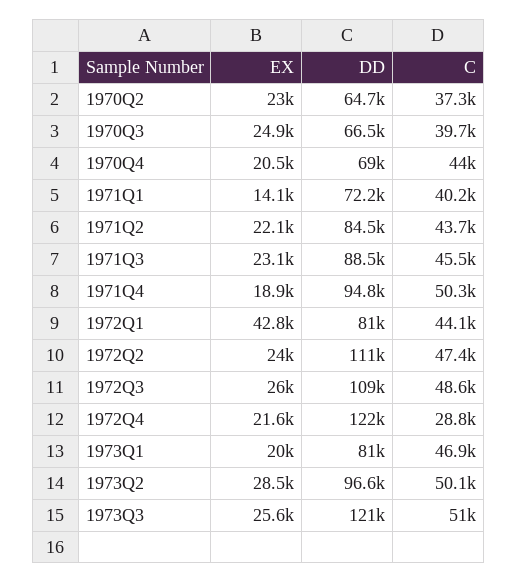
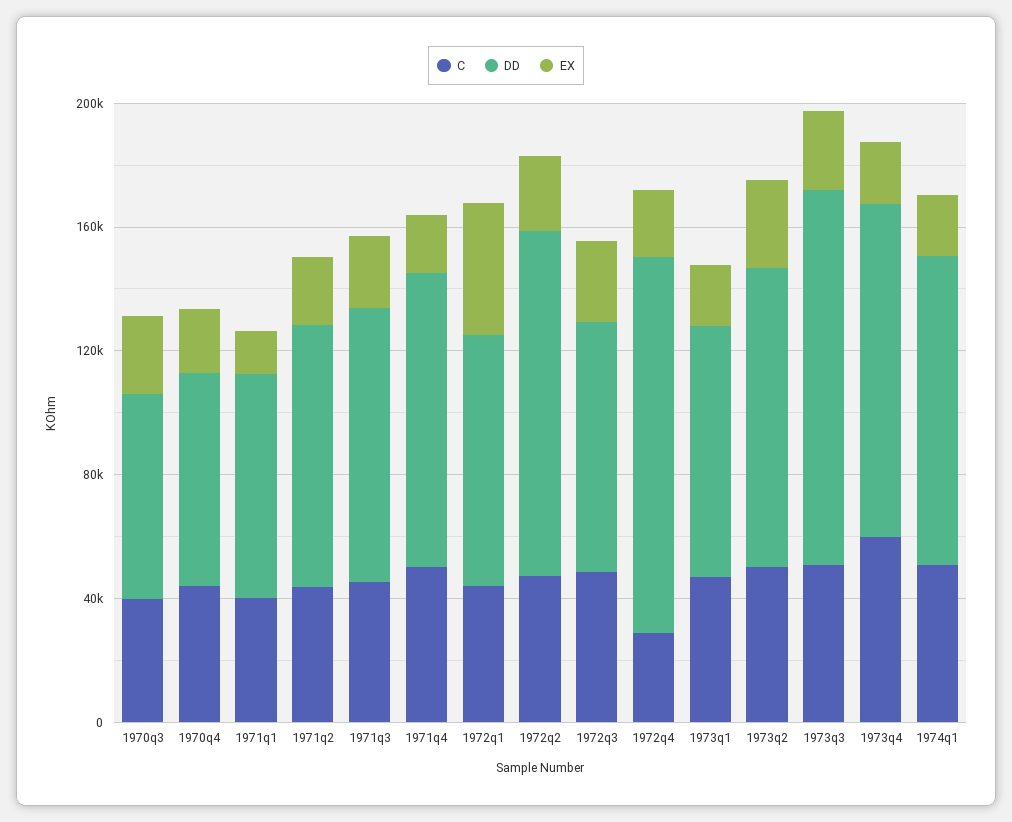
EX, 1970Q2: 23000 -> none
DD, 1970Q2: 64700 -> none
C, 1970Q2: 37300 -> none
DD, 1972Q3: 109000 -> 80000
C, 1973q4: none -> 60000
DD, 1973q4: none -> 110000
EX, 1973q4: none -> 20000
C, 1974q1: none -> 50000
DD, 1974q1: none -> 100000
EX, 1974q1: none -> 20000

